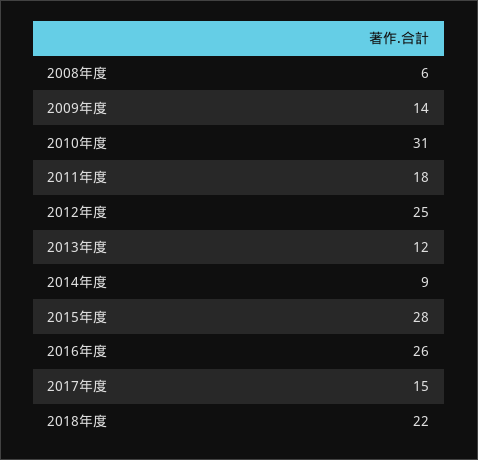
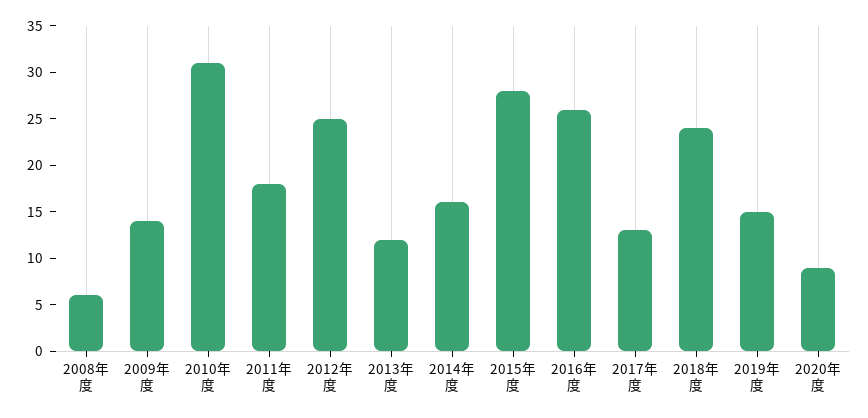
2014年度: 9 -> 16
2017年度: 15 -> 13
2018年度: 22 -> 24
2019年度: none -> 15
2020年度: none -> 9

